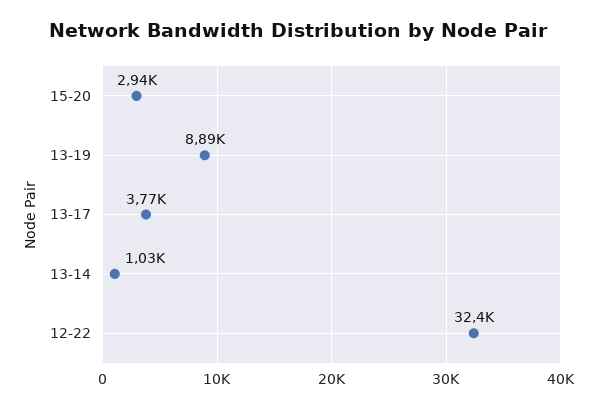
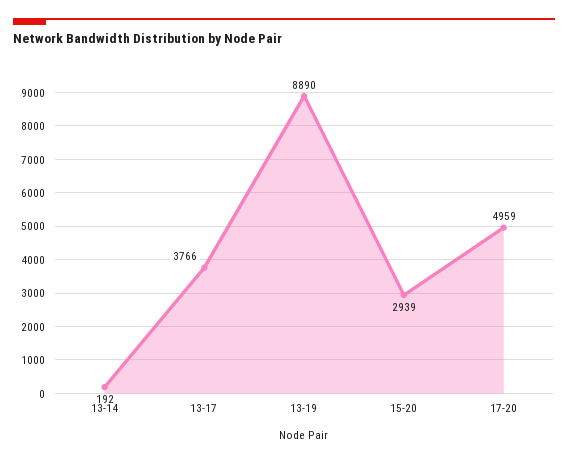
13-14: 1030 -> 192
12-22: 32400 -> none
17-20: none -> 4959

